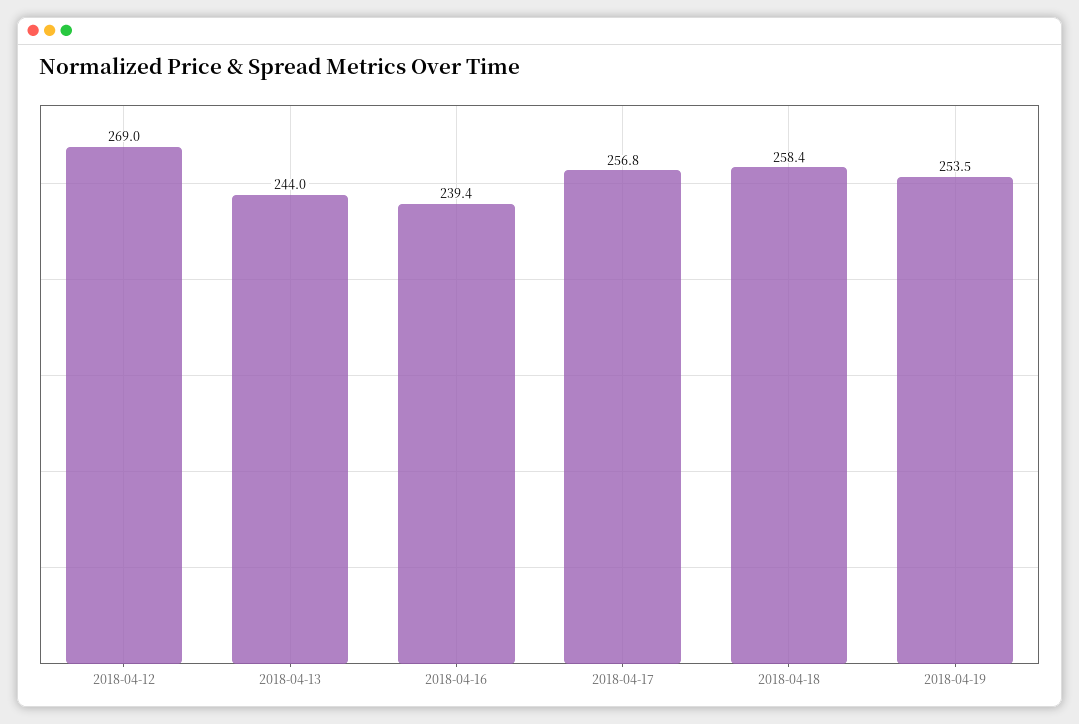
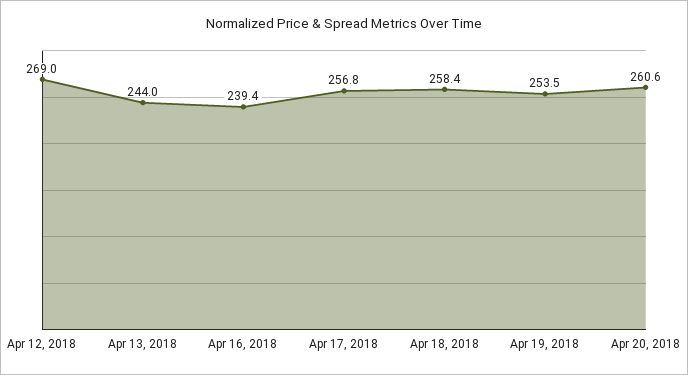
Apr 20, 2018: none -> 260.6

